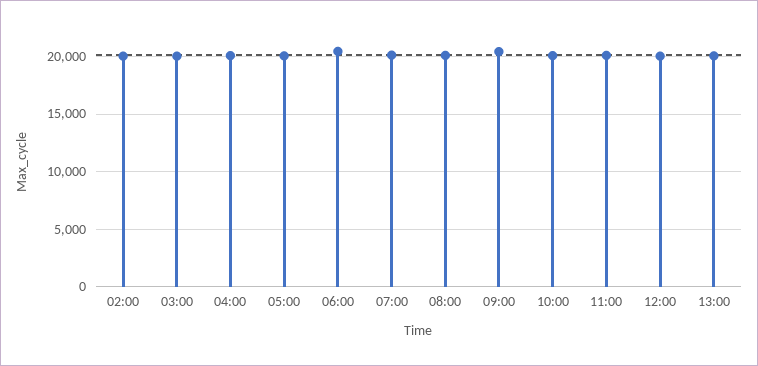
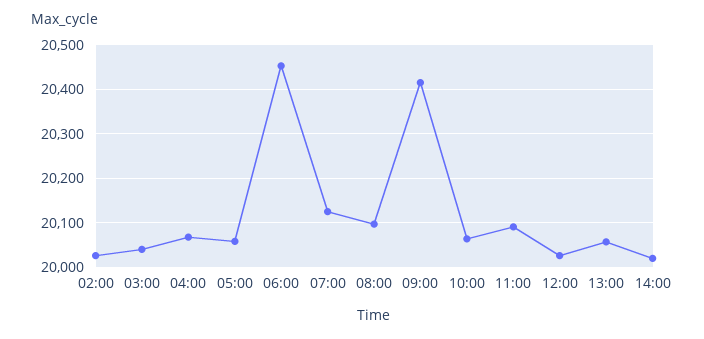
14:00: none -> 20020

